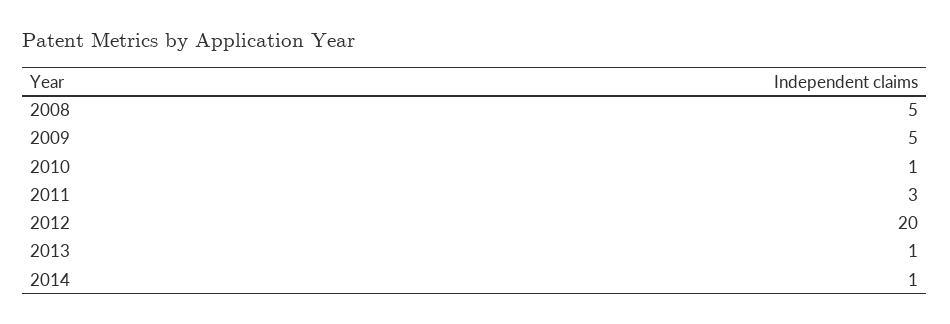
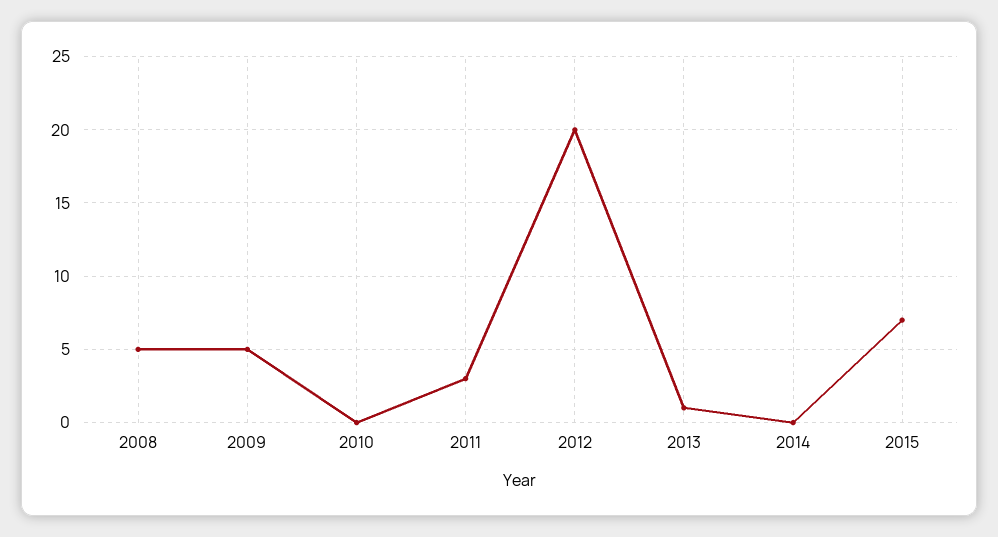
2010: 1 -> 0
2014: 1 -> 0
2015: none -> 7

